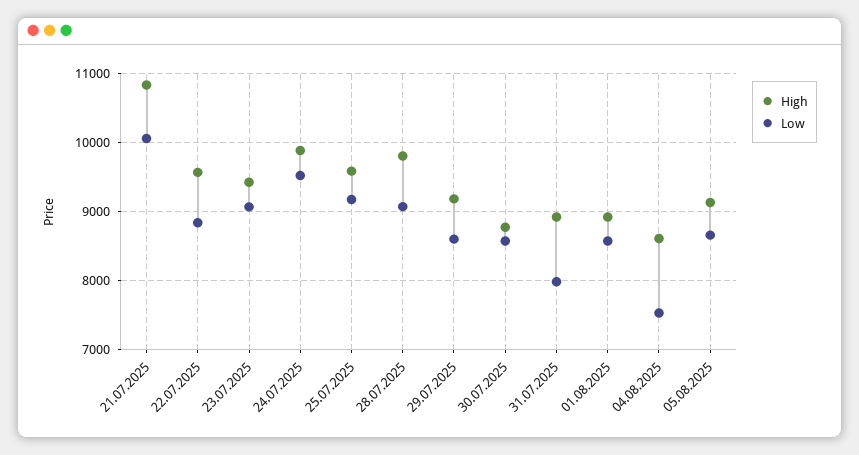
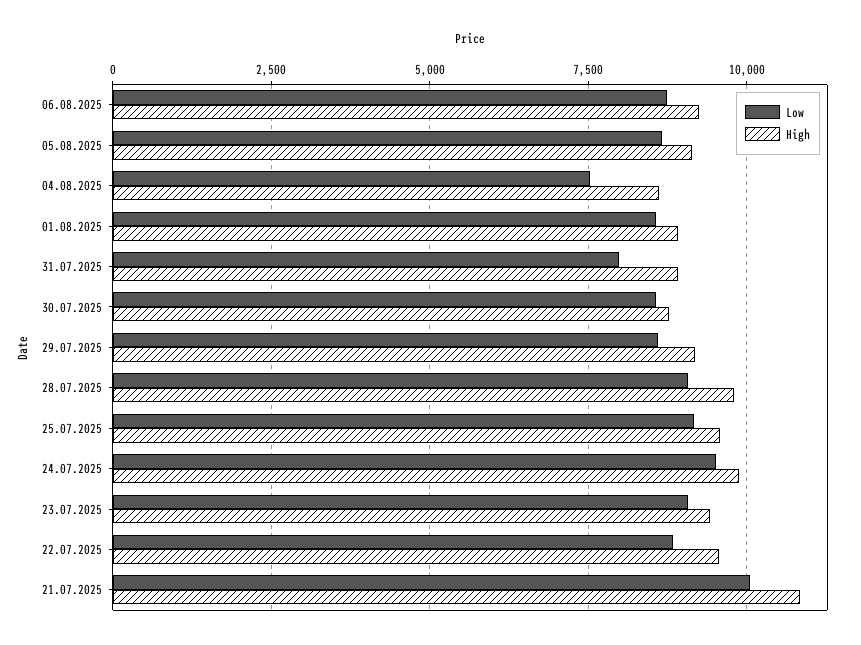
Low, 06.08.2025: none -> 8750
High, 06.08.2025: none -> 9250

